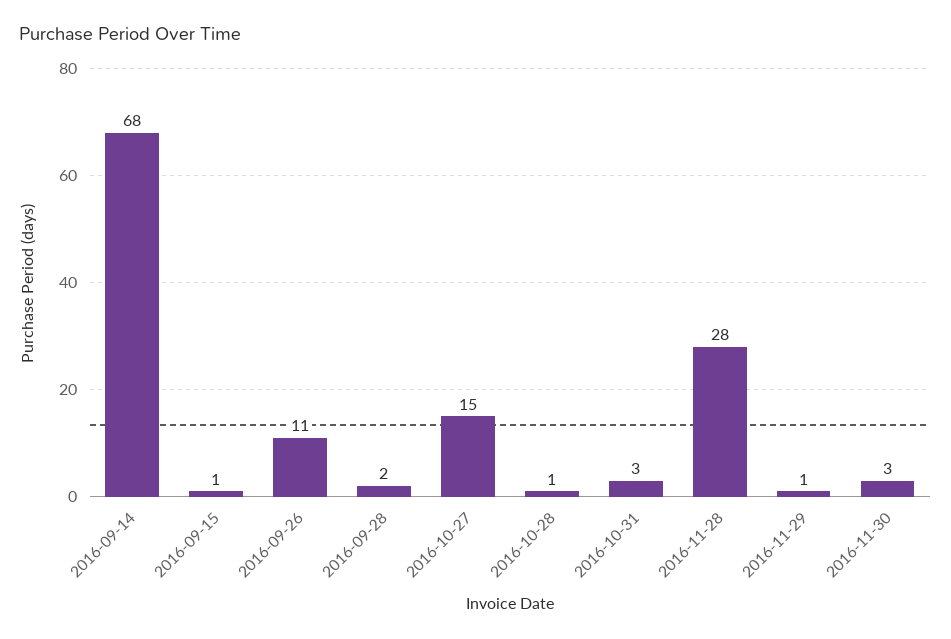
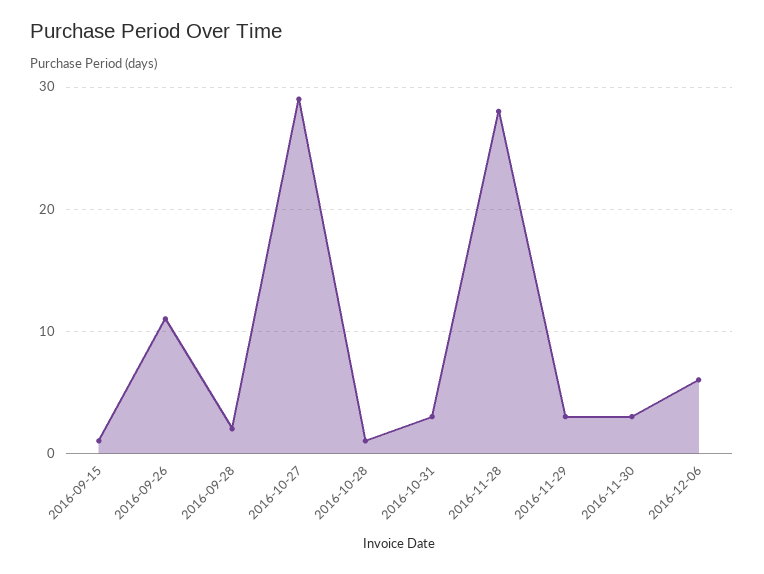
2016-09-14: 68 -> none
2016-10-27: 15 -> 29
2016-11-29: 1 -> 3
2016-12-06: none -> 6

